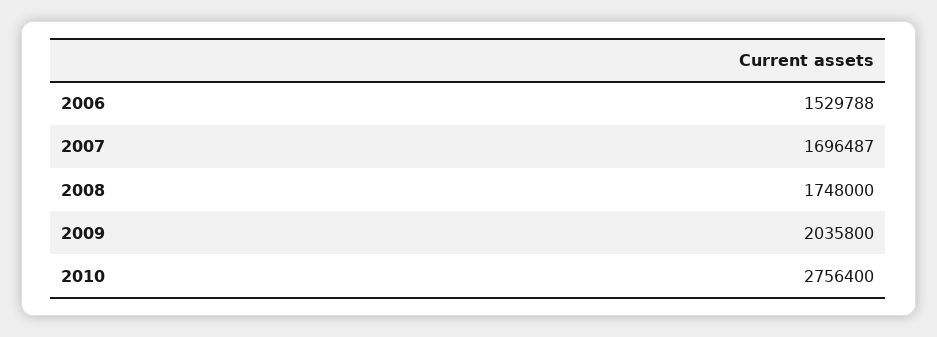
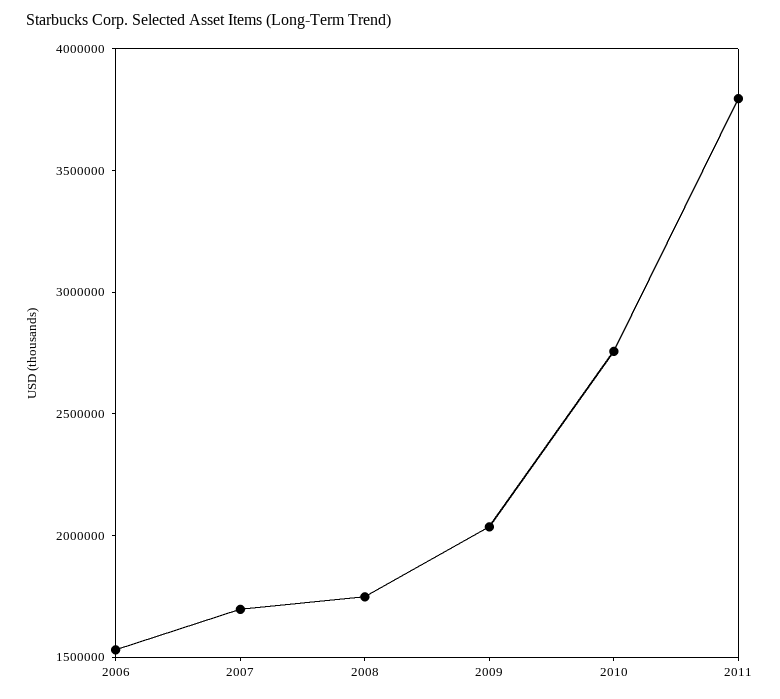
2011: none -> 3800000

